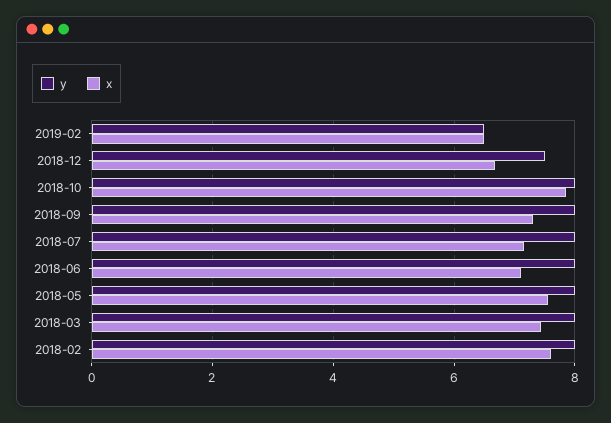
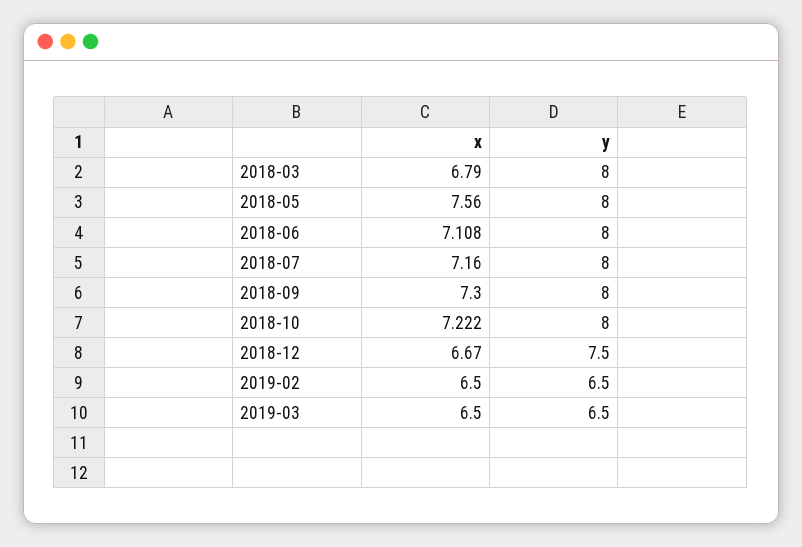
x, 2018-10: 7.8 -> 7.222
x, 2018-03: 7.4 -> 6.79
y, 2018-02: 8 -> none
x, 2018-02: 7.6 -> none
x, 2019-03: none -> 6.5
y, 2019-03: none -> 6.5

